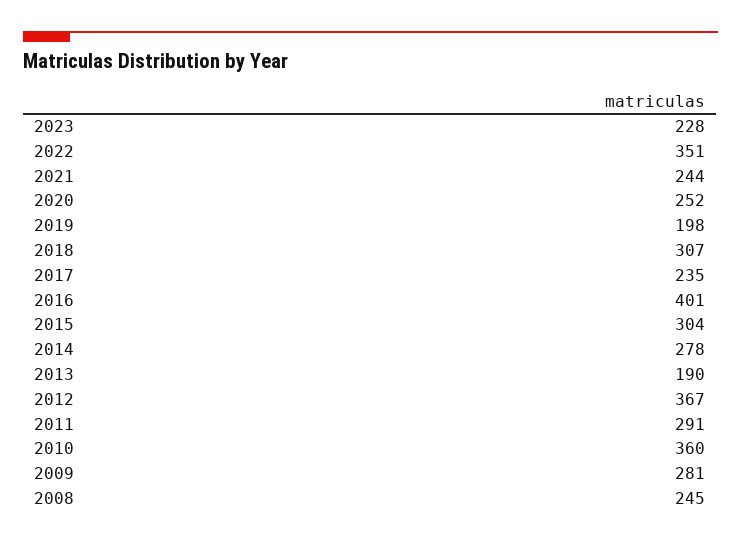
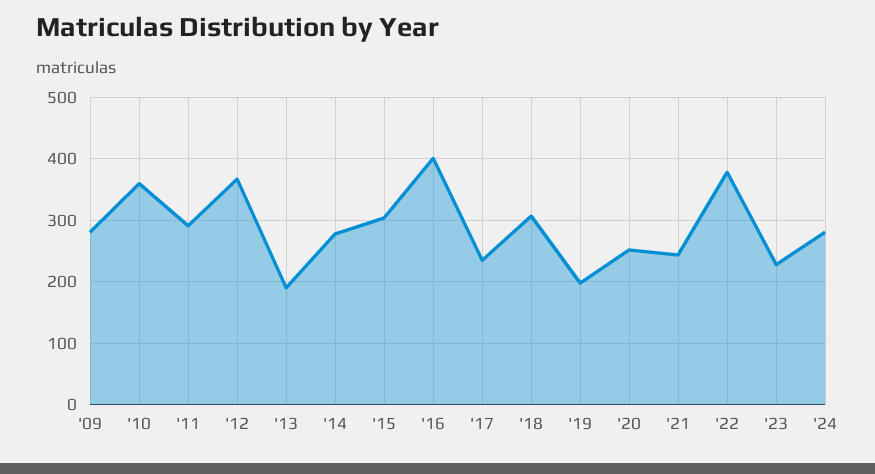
2022: 351 -> 380
2008: 245 -> none
'24: none -> 280

